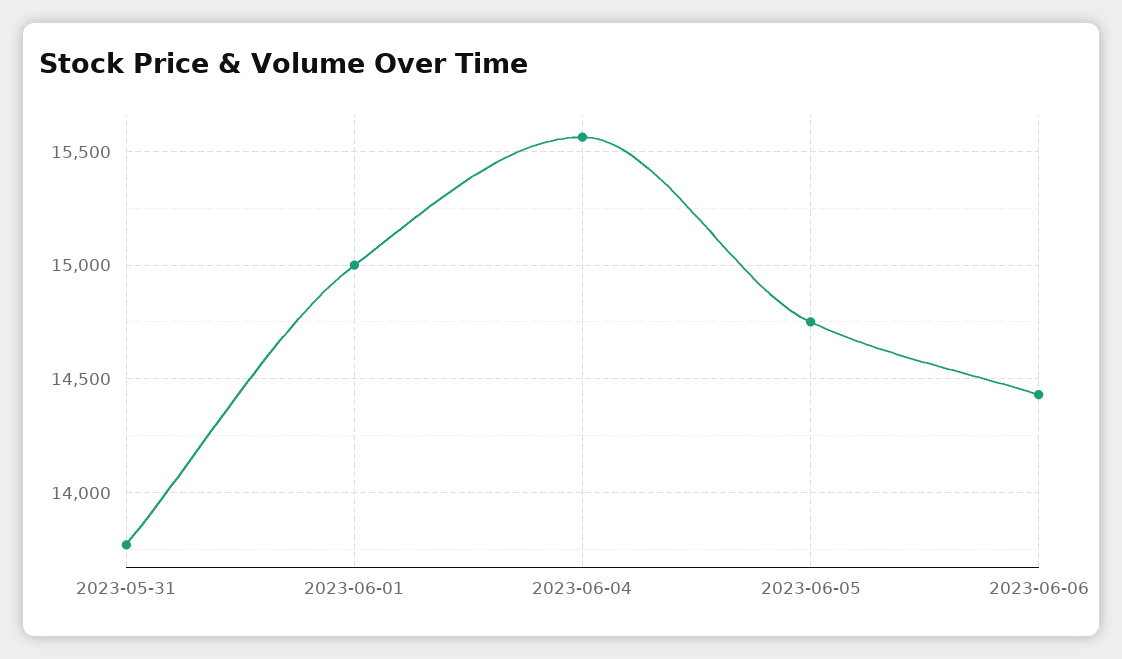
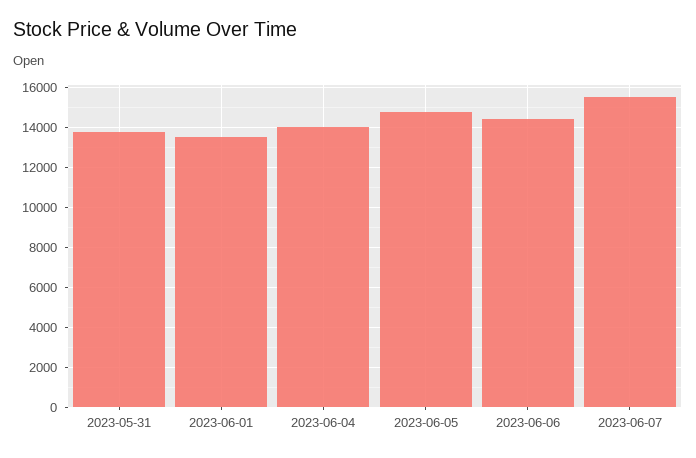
2023-06-01: 15000 -> 13500
2023-06-04: 15550 -> 14000
2023-06-07: none -> 15500

